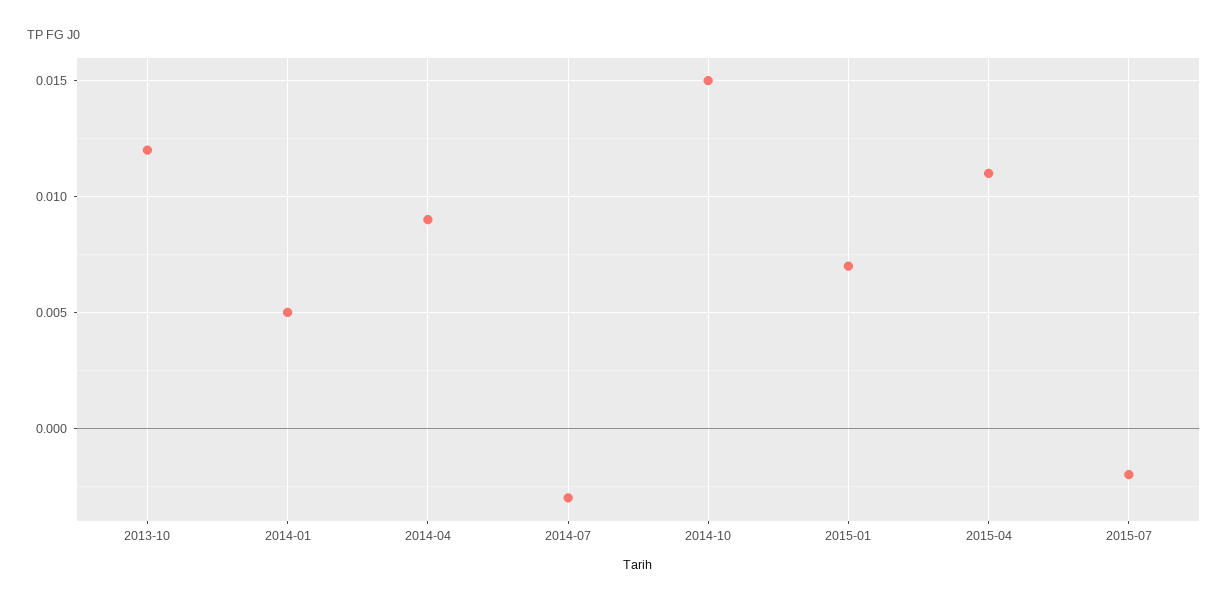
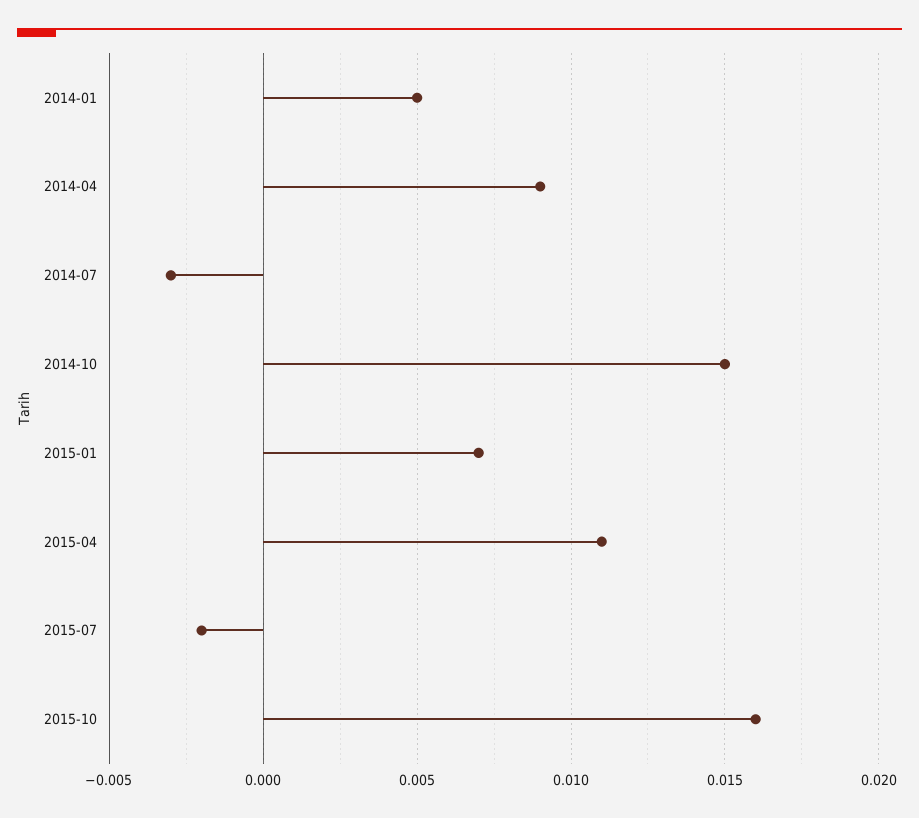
2013-10: 0.012 -> none
2015-10: none -> 0.016

